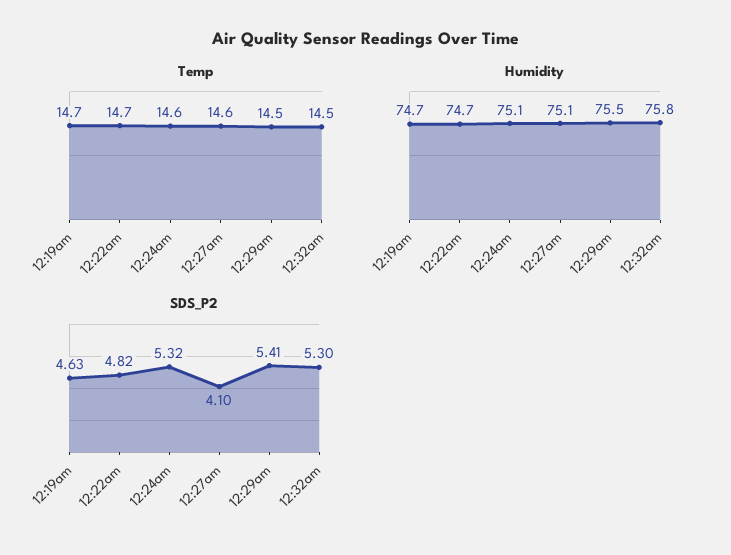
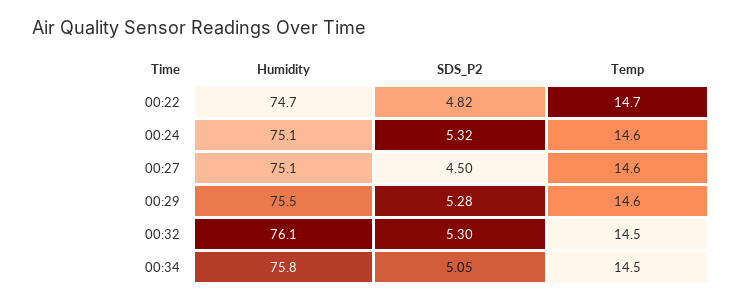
Temp, 12:19am: 14.7 -> none
Temp, 12:29am: 14.5 -> 14.6
Humidity, 12:19am: 74.7 -> none
Humidity, 12:32am: 75.8 -> 76.1
SDS_P2, 12:19am: 4.63 -> none
SDS_P2, 12:27am: 4.1 -> 4.5
SDS_P2, 12:29am: 5.41 -> 5.28
Humidity, 00:34: none -> 75.8
SDS_P2, 00:34: none -> 5.05
Temp, 00:34: none -> 14.5

